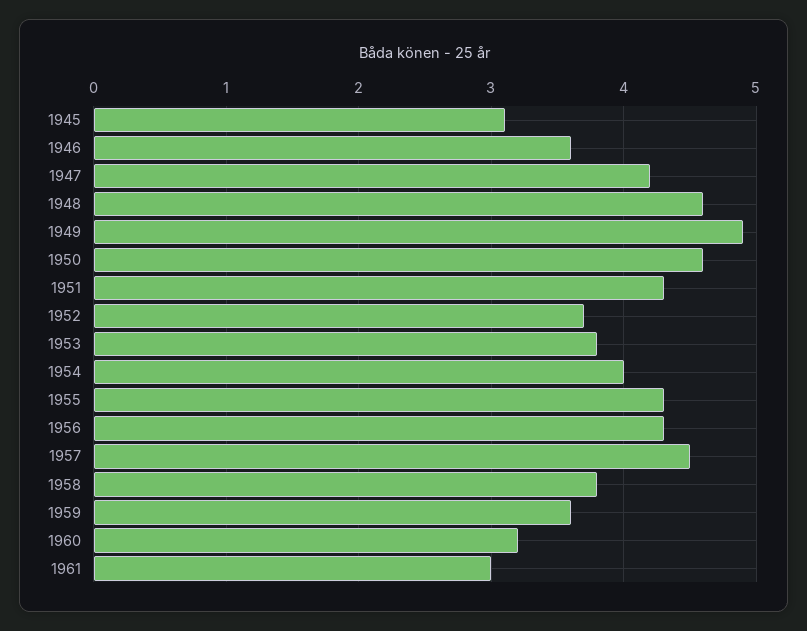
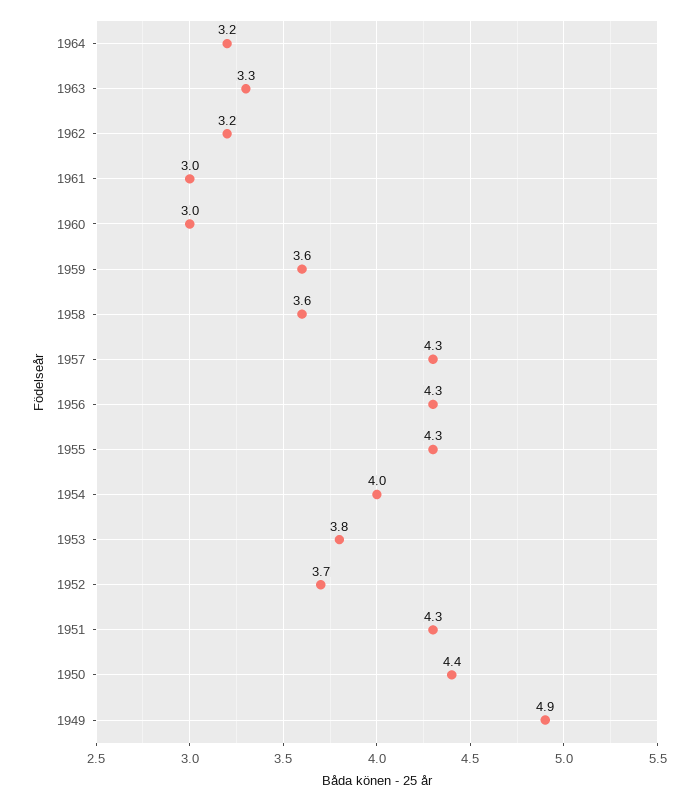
1945: 3.1 -> none
1946: 3.6 -> none
1947: 4.2 -> none
1948: 4.6 -> none
1950: 4.6 -> 4.4
1957: 4.5 -> 4.3
1958: 3.8 -> 3.6
1960: 3.2 -> 3
1964: none -> 3.2
1963: none -> 3.3
1962: none -> 3.2

